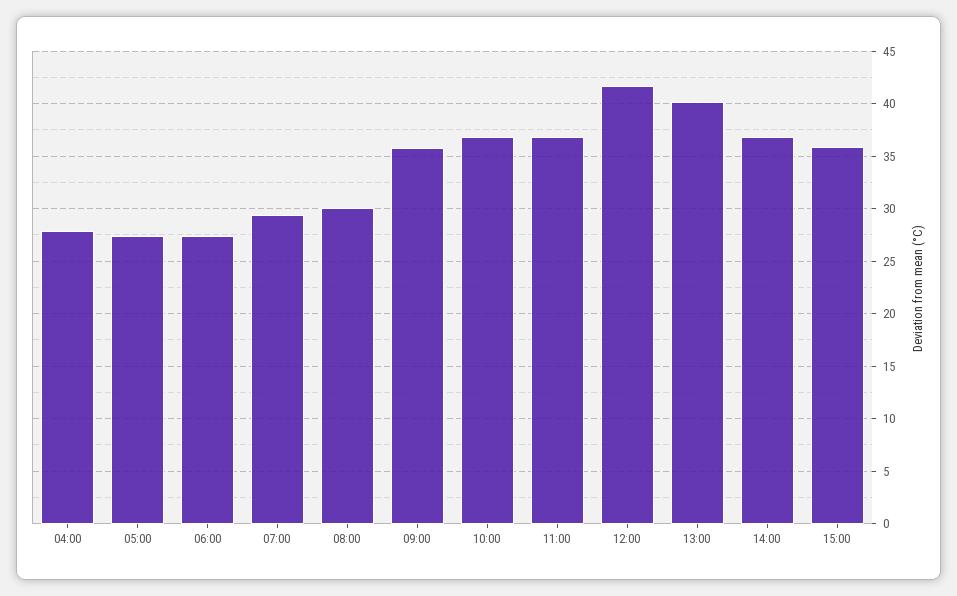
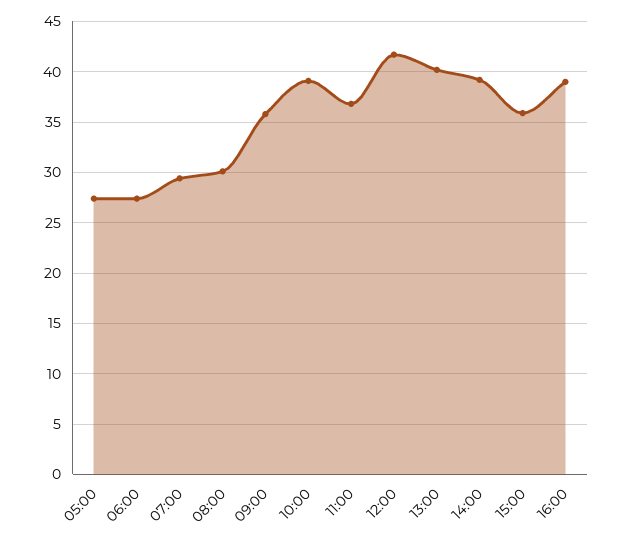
04:00: 28 -> none
10:00: 37 -> 39
14:00: 37 -> 39
16:00: none -> 39

